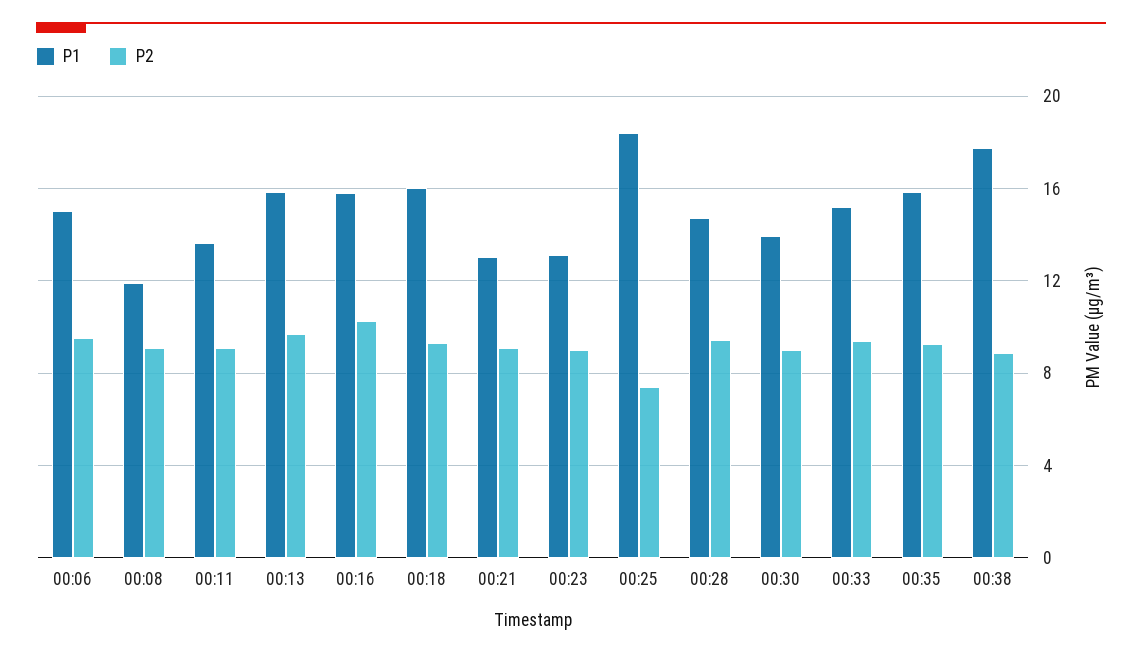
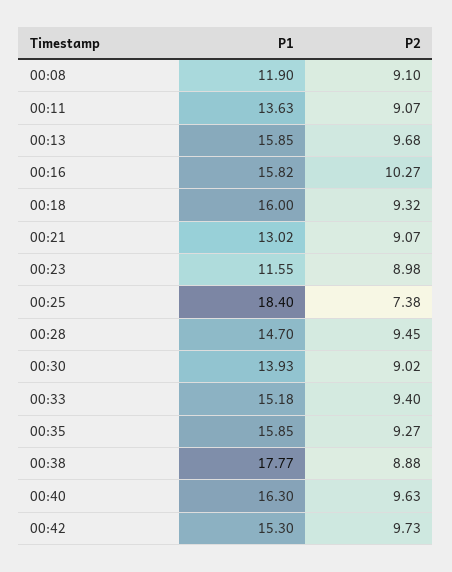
P1, 00:06: 15 -> none
P2, 00:06: 9.5 -> none
P1, 00:23: 13 -> 11.55
P1, 00:40: none -> 16.3
P2, 00:40: none -> 9.63
P1, 00:42: none -> 15.3
P2, 00:42: none -> 9.73

